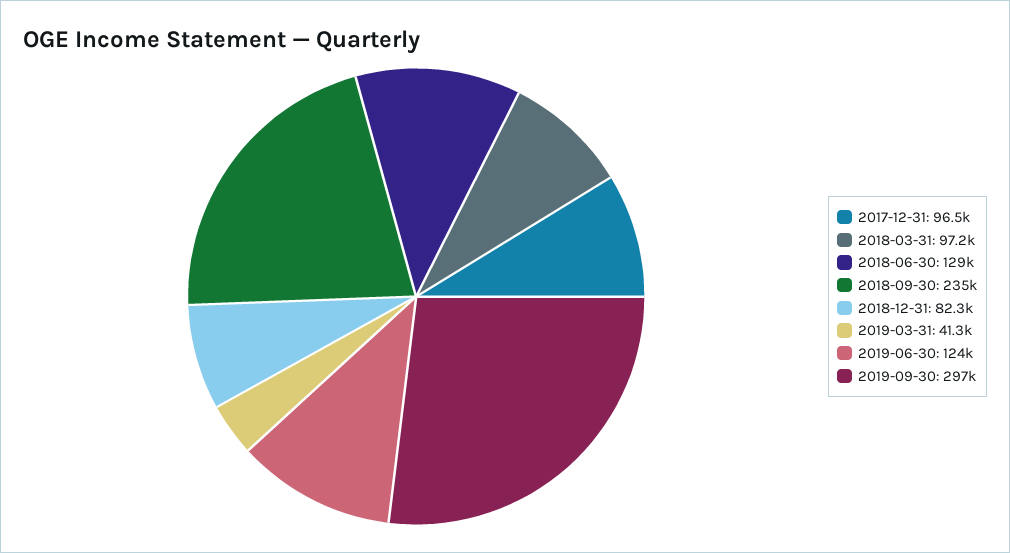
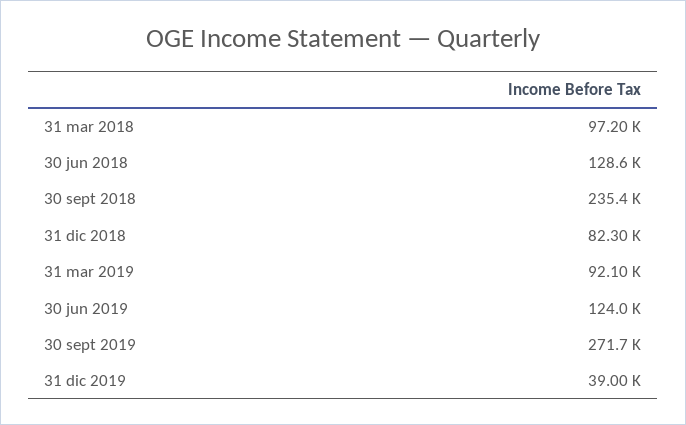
2017-12-31: 96500 -> none
2019-03-31: 41300 -> 92100
2019-09-30: 297000 -> 271700
31 dic 2019: none -> 39000

